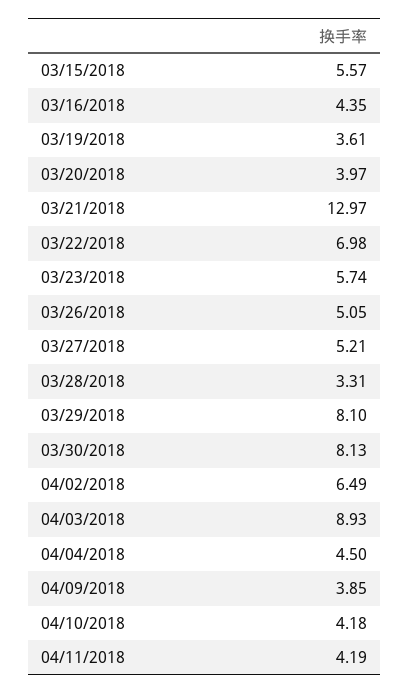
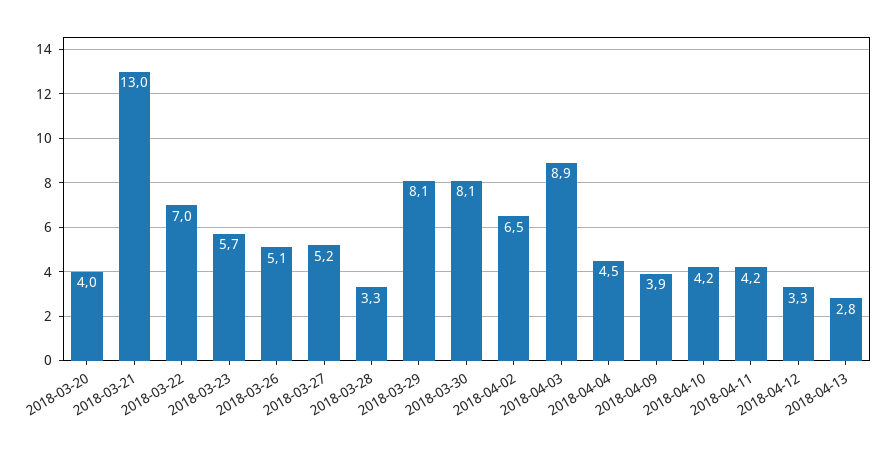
03/15/2018: 5.57 -> none
03/16/2018: 4.35 -> none
03/19/2018: 3.61 -> none
2018-04-12: none -> 3.3
2018-04-13: none -> 2.8

